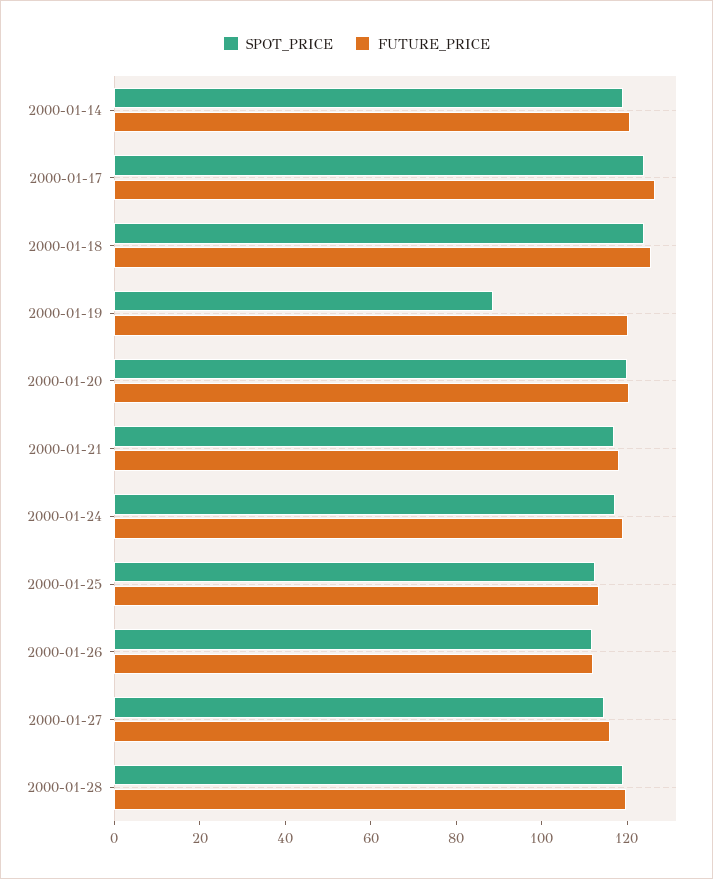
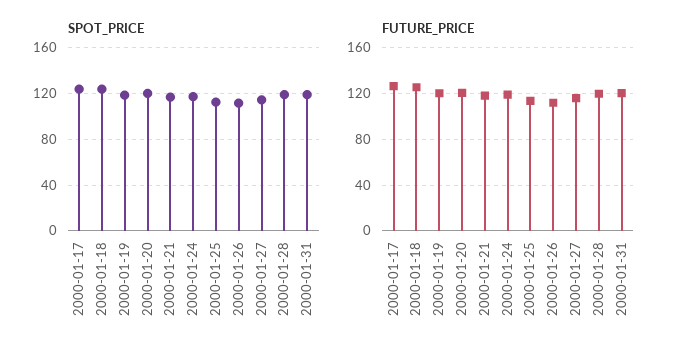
SPOT_PRICE, 2000-01-14: 120 -> none
FUTURE_PRICE, 2000-01-14: 120 -> none
SPOT_PRICE, 2000-01-19: 90 -> 120
SPOT_PRICE, 2000-01-31: none -> 120
FUTURE_PRICE, 2000-01-31: none -> 120

